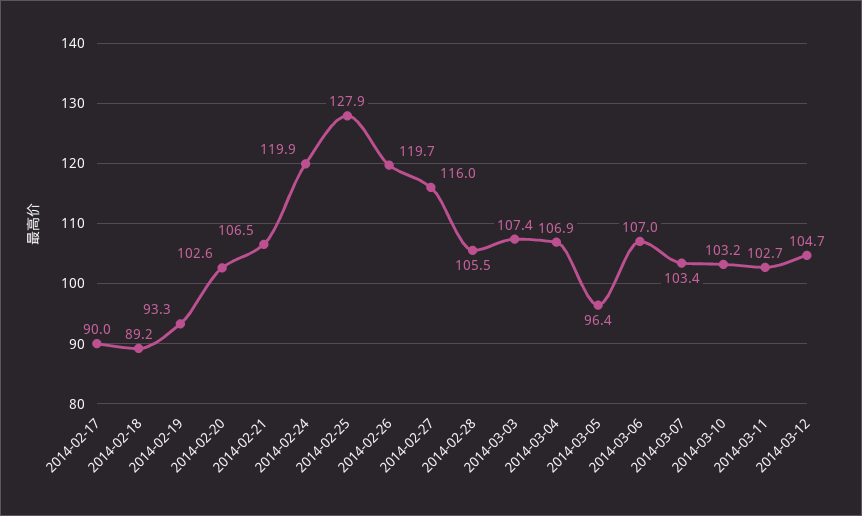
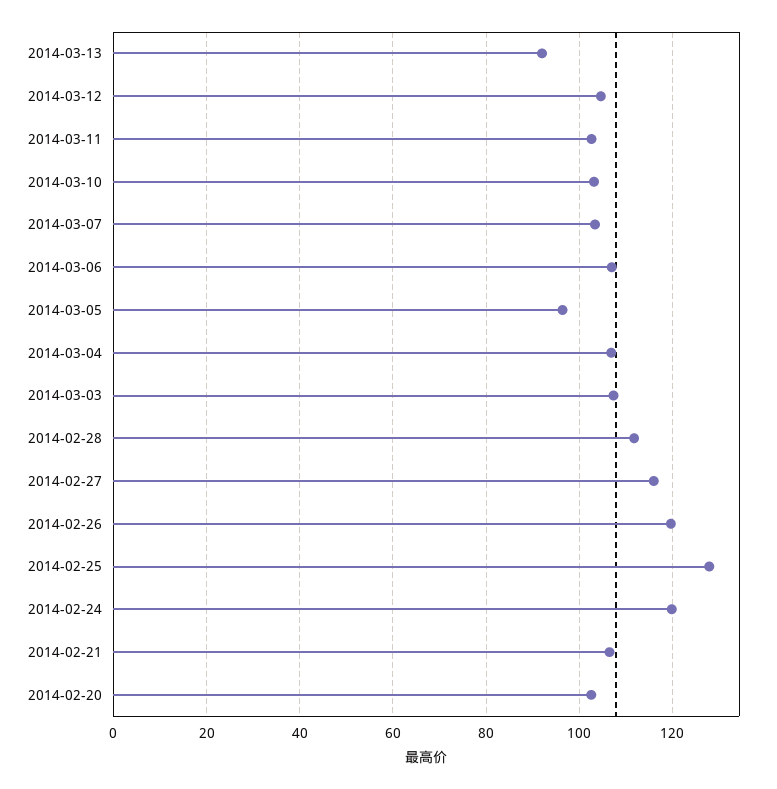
2014-02-17: 90 -> none
2014-02-18: 89.2 -> none
2014-02-19: 93.3 -> none
2014-02-28: 105.5 -> 112
2014-03-13: none -> 92

